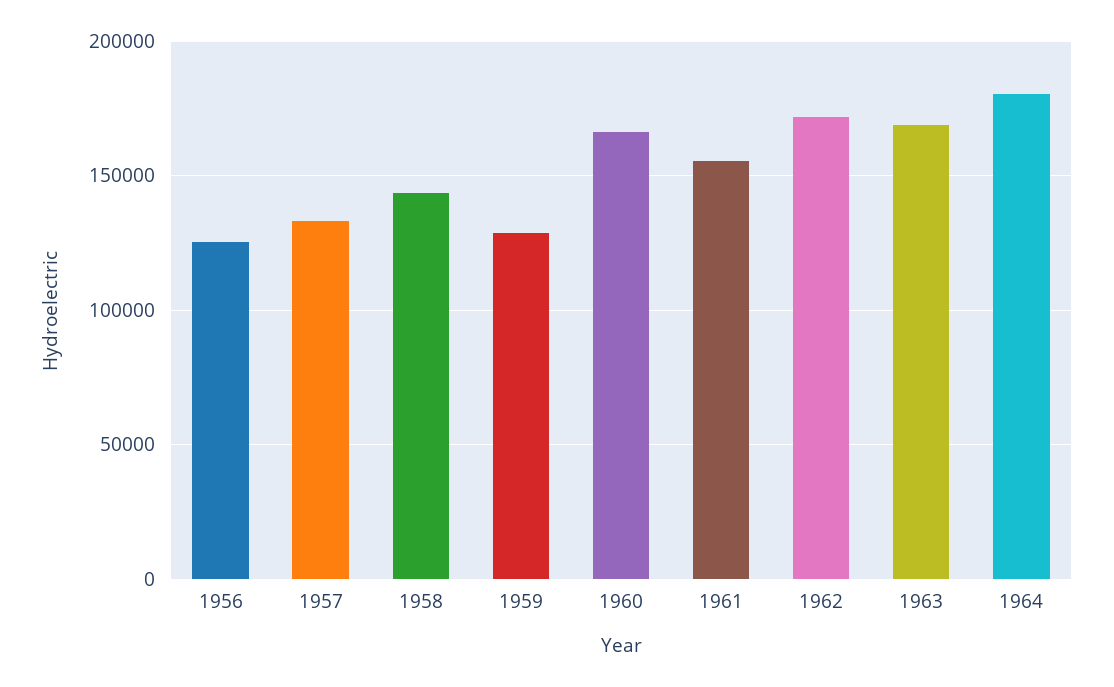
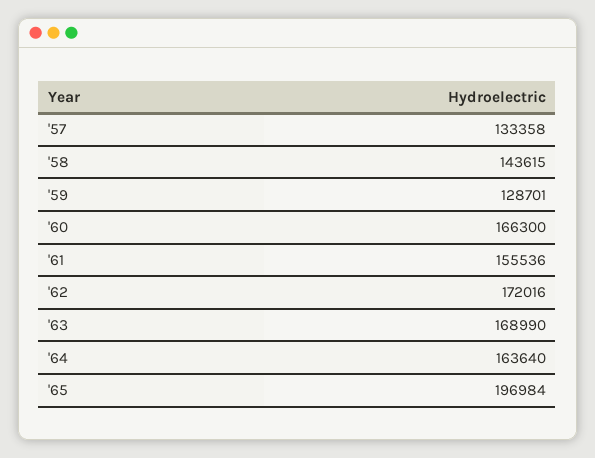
1956: 125000 -> none
1964: 180000 -> 163640
'65: none -> 196984

